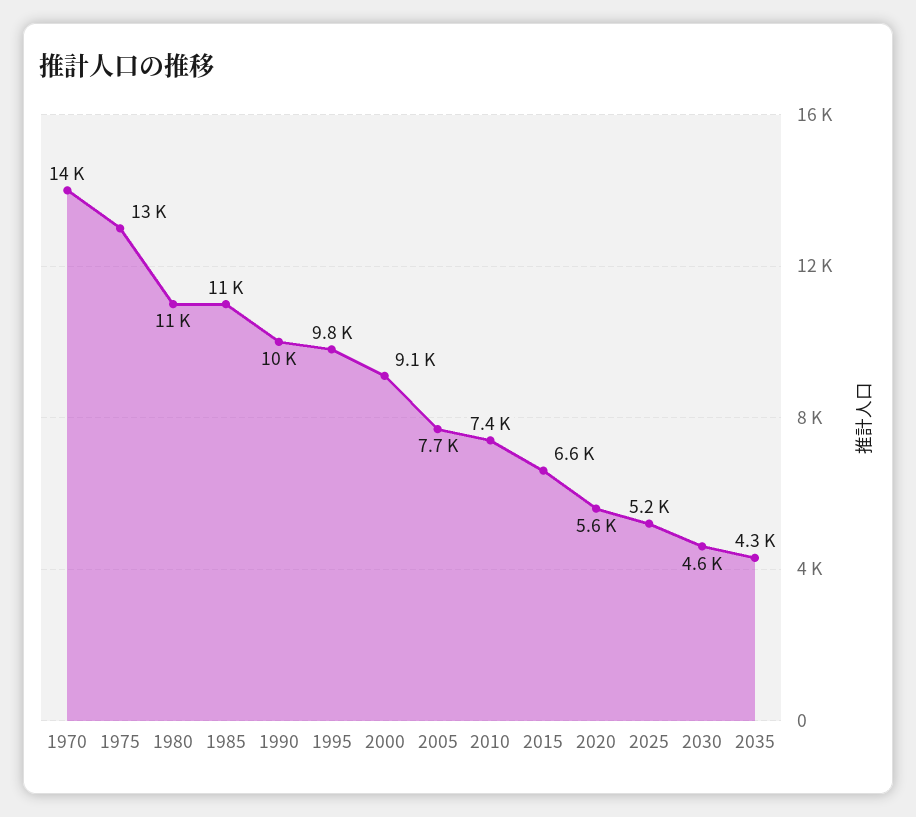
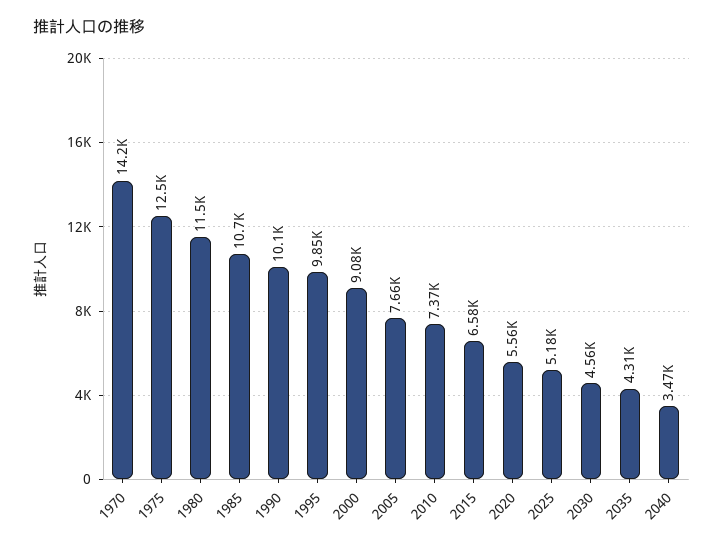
2040: none -> 3470

